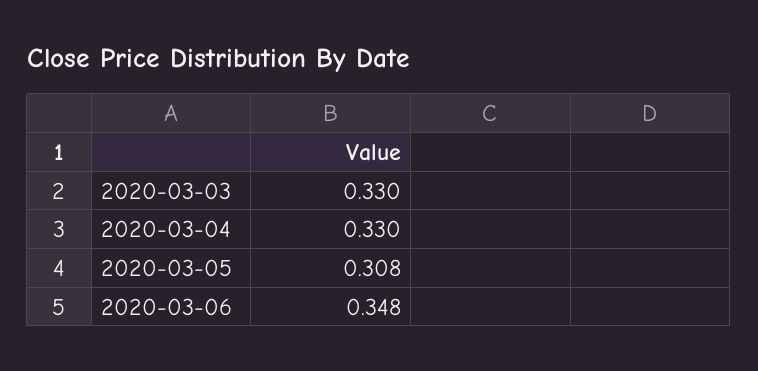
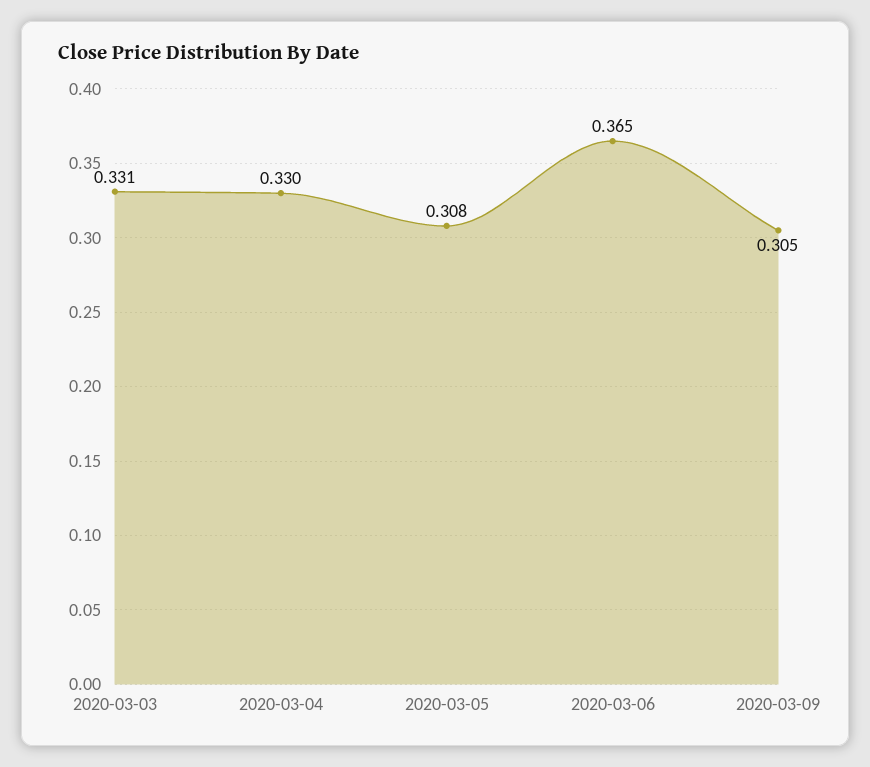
2020-03-03: 0.33 -> 0.331
2020-03-06: 0.348 -> 0.365
2020-03-09: none -> 0.305

